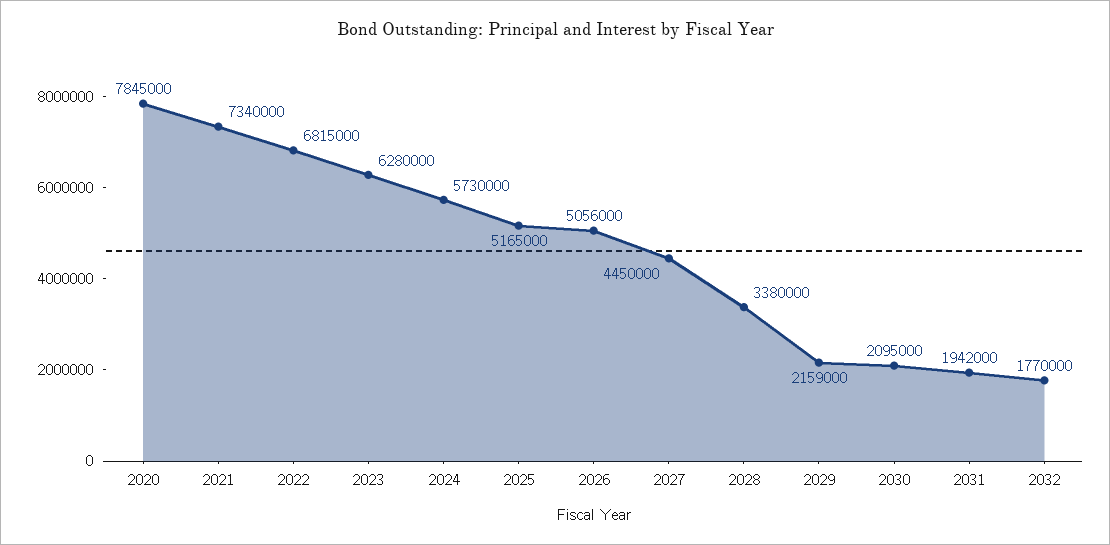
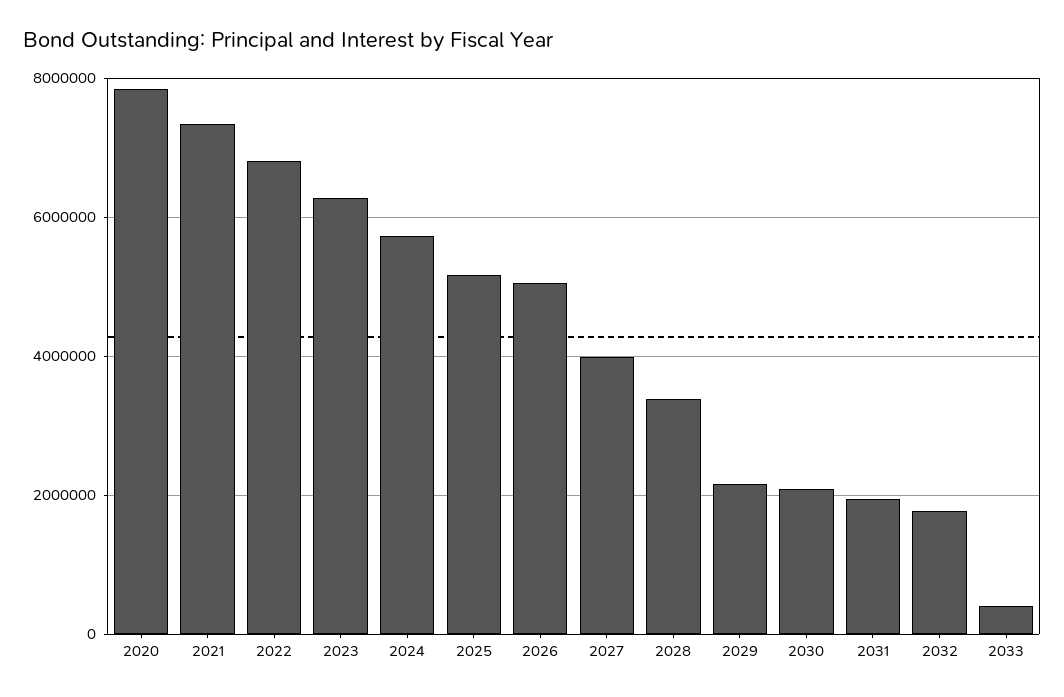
2027: 4450000 -> 4000000
2033: none -> 400000

